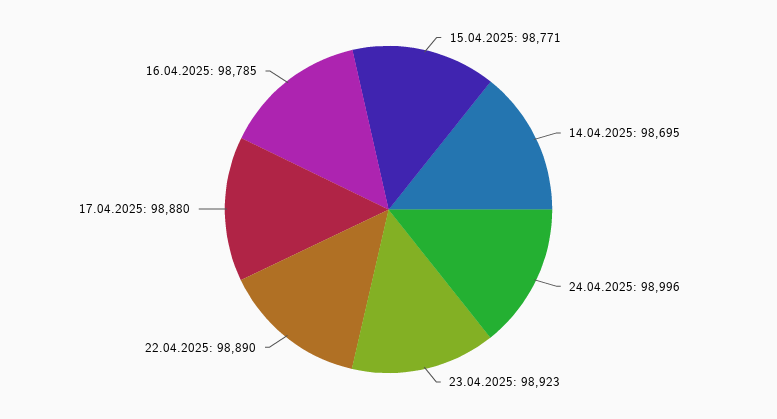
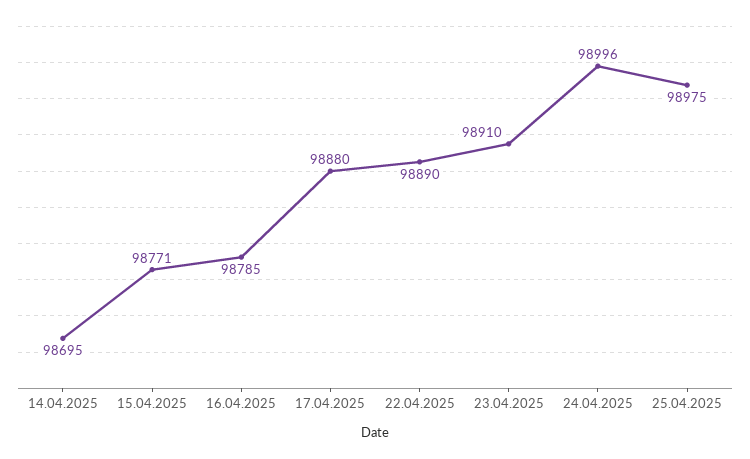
23.04.2025: 98923 -> 98910
25.04.2025: none -> 98975

